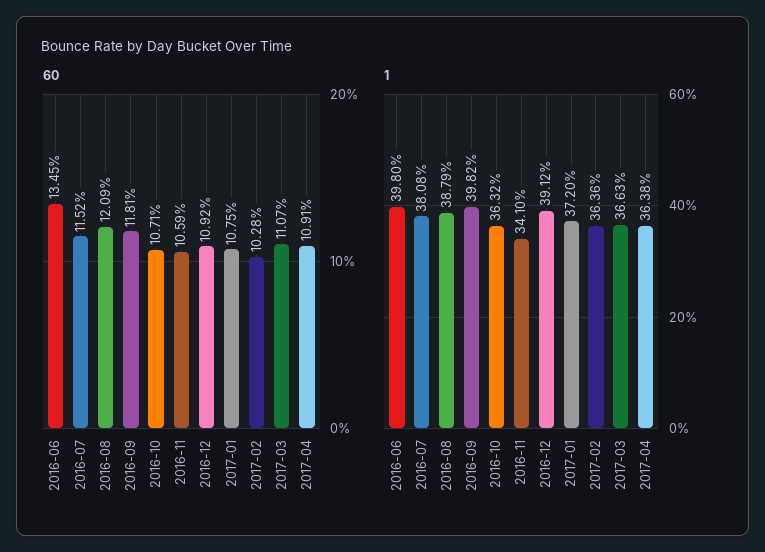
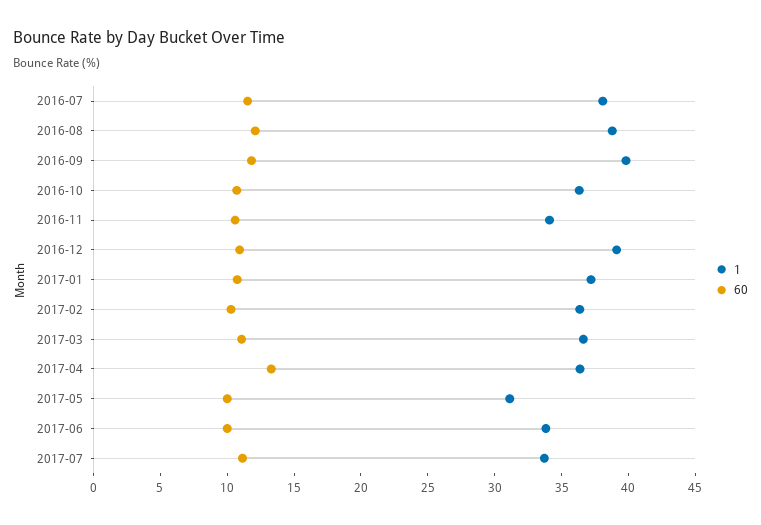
60, 2016-06: 13.45 -> none
60, 2017-04: 10.91 -> 13
1, 2016-06: 39.8 -> none
1, 2017-05: none -> 31
60, 2017-05: none -> 10
1, 2017-06: none -> 34
60, 2017-06: none -> 10
1, 2017-07: none -> 34
60, 2017-07: none -> 11

